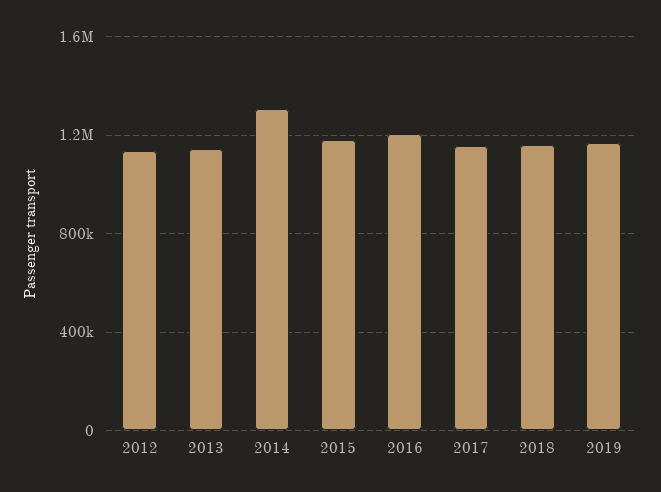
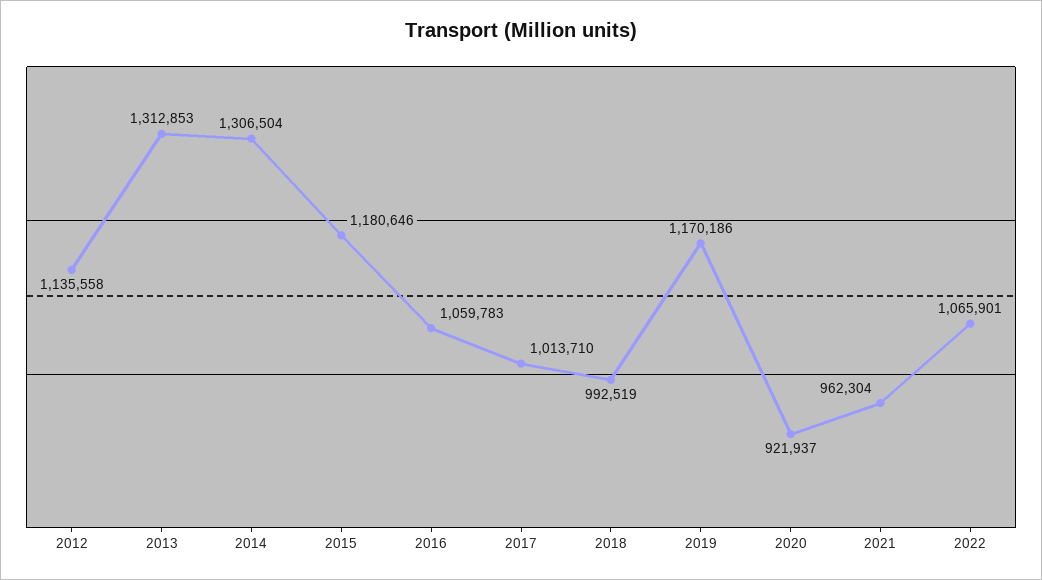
2013: 1150000 -> 1312853
2016: 1200000 -> 1059783
2017: 1150000 -> 1013710
2018: 1150000 -> 992519
2020: none -> 921937
2021: none -> 962304
2022: none -> 1065901

